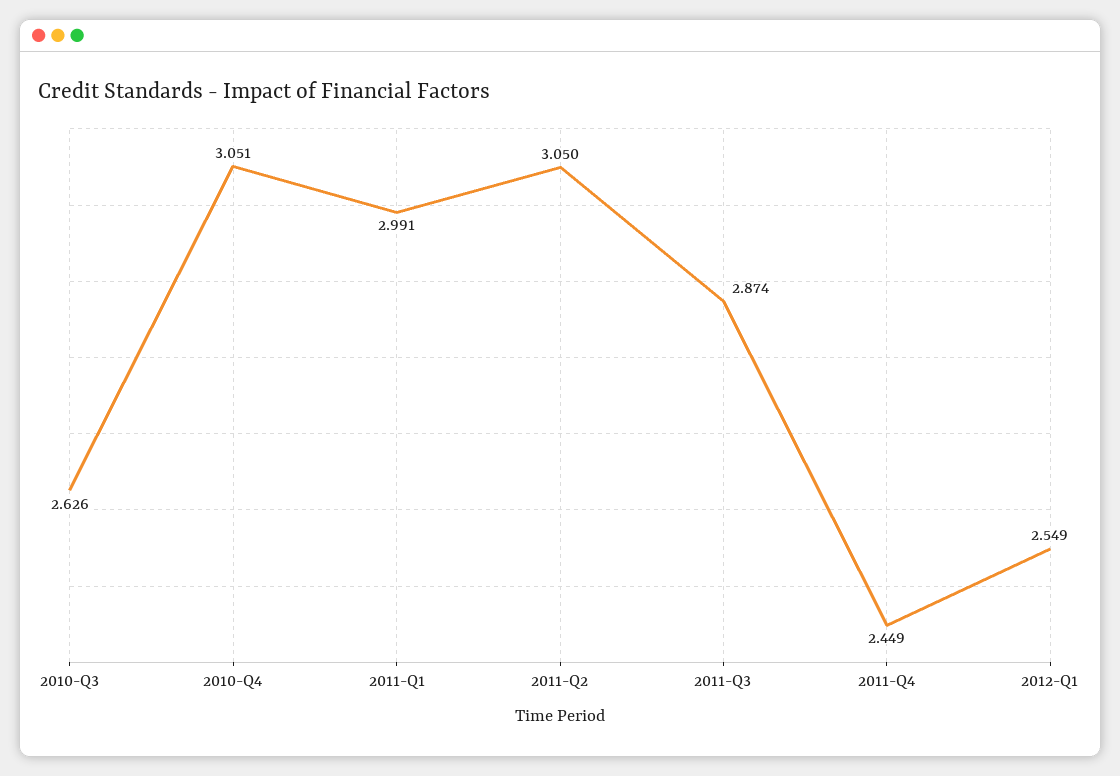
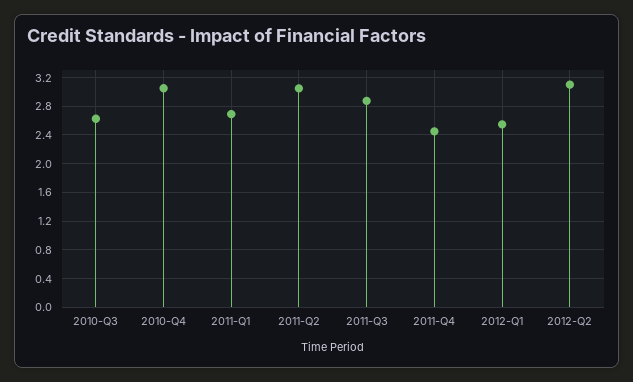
2011-Q1: 2.991 -> 2.7
2012-Q2: none -> 3.1

